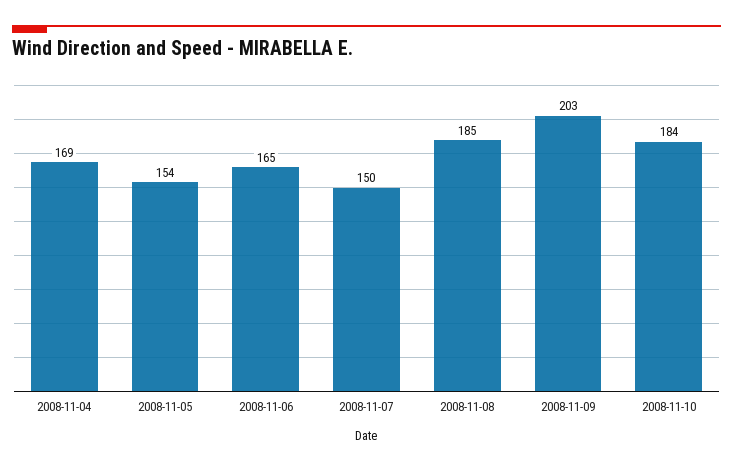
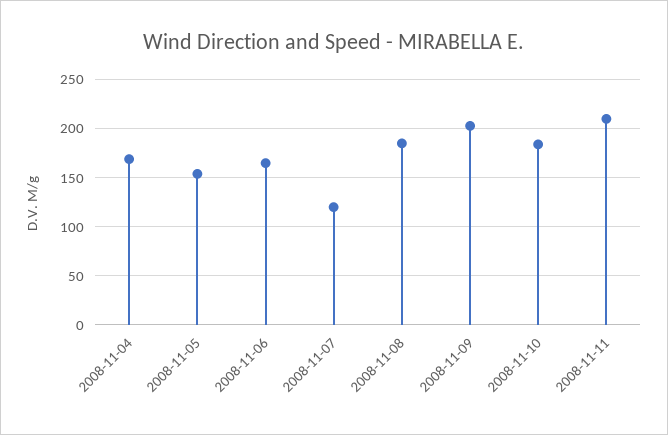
2008-11-07: 150 -> 120
2008-11-11: none -> 210

